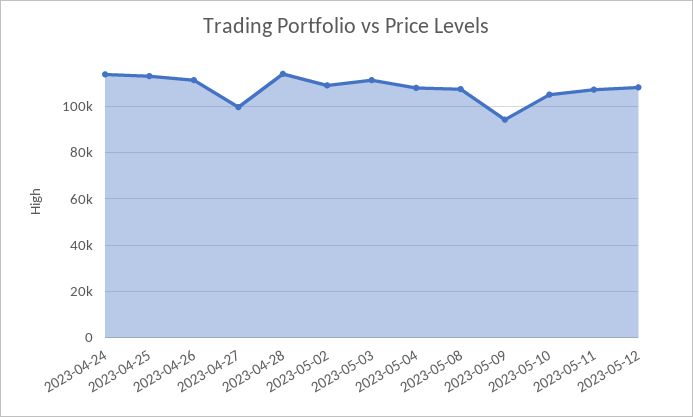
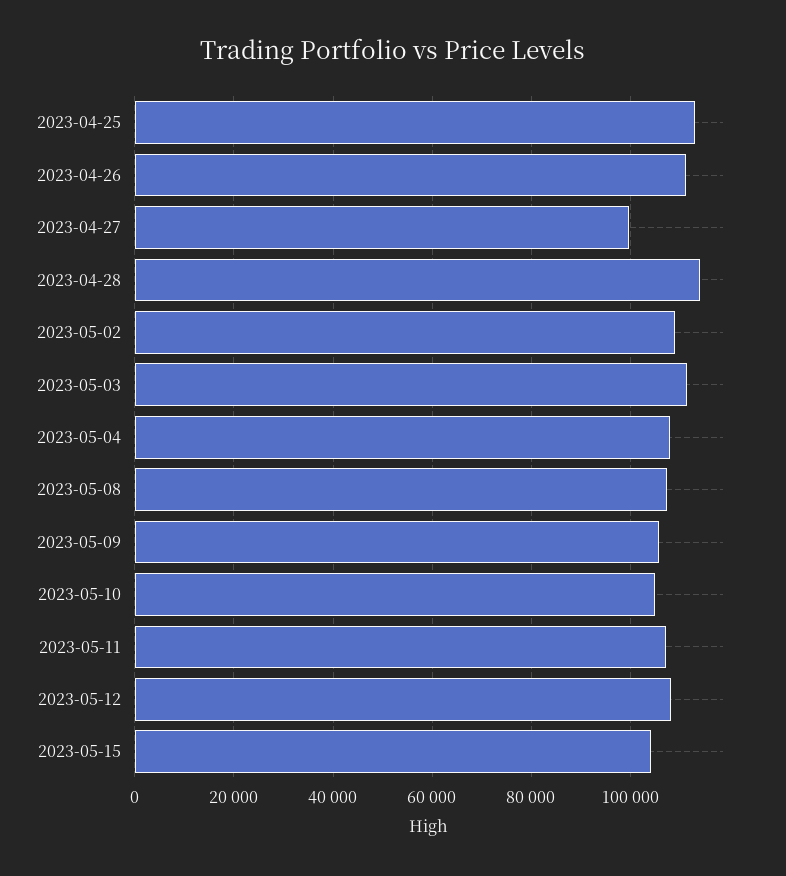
2023-04-24: 115000 -> none
2023-05-09: 95000 -> 106000
2023-05-15: none -> 104000

